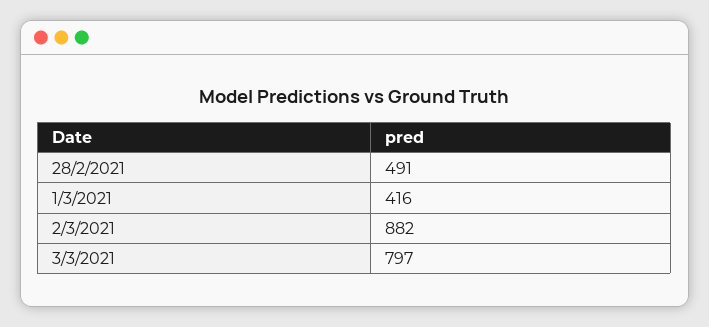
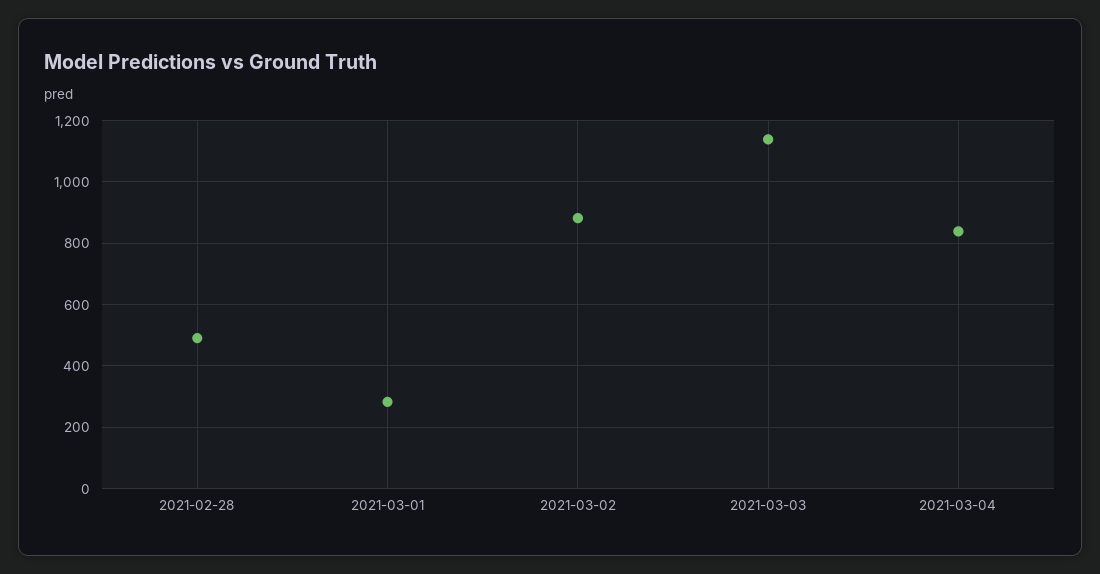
1/3/2021: 416 -> 280
3/3/2021: 797 -> 1140
2021-03-04: none -> 840

